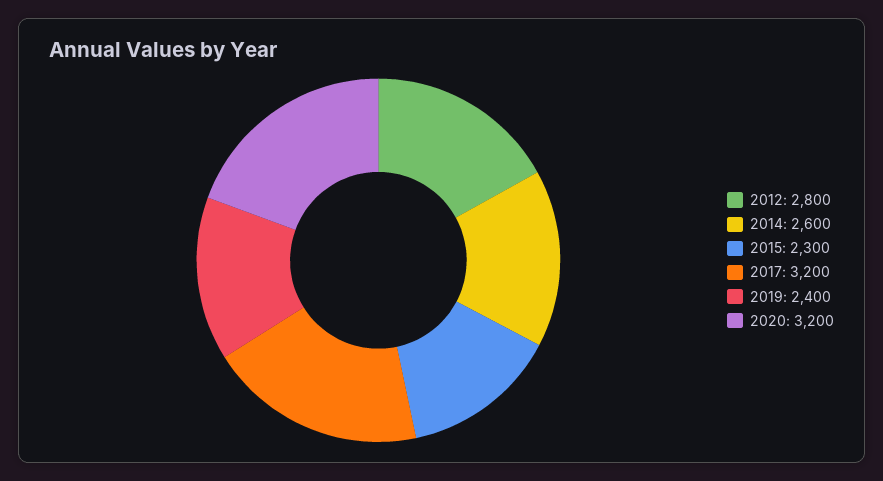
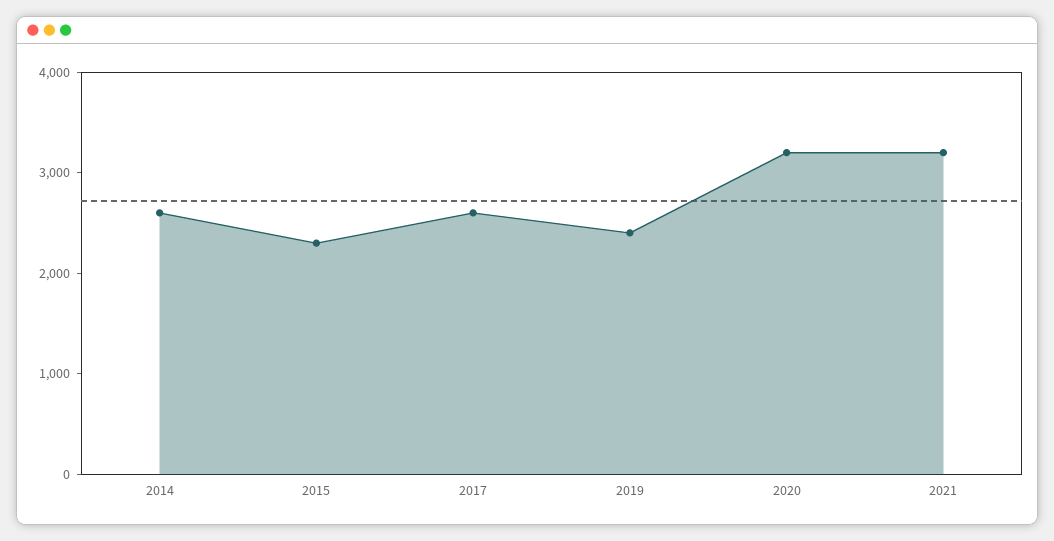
2012: 2800 -> none
2017: 3200 -> 2600
2021: none -> 3200

